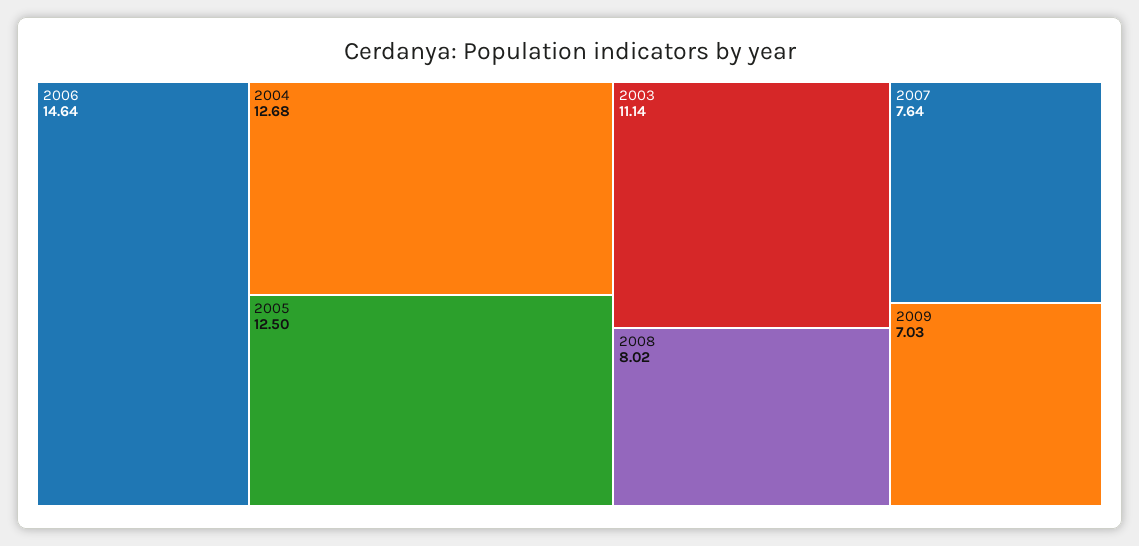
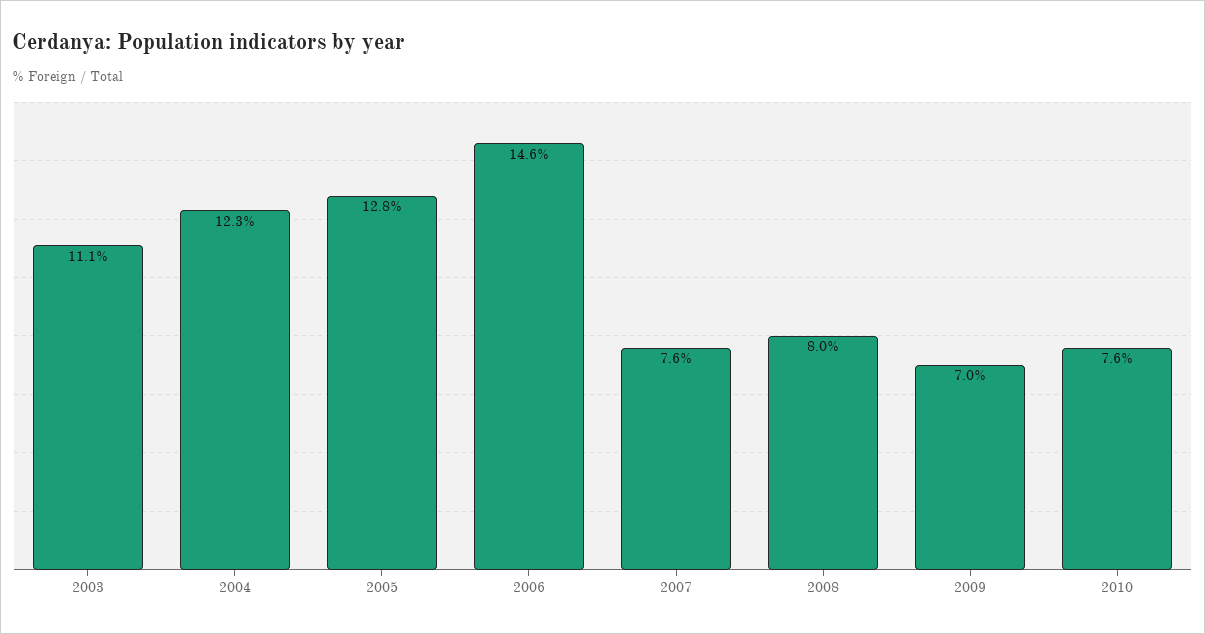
2004: 12.68 -> 12.3
2005: 12.5 -> 12.8
2010: none -> 7.6

